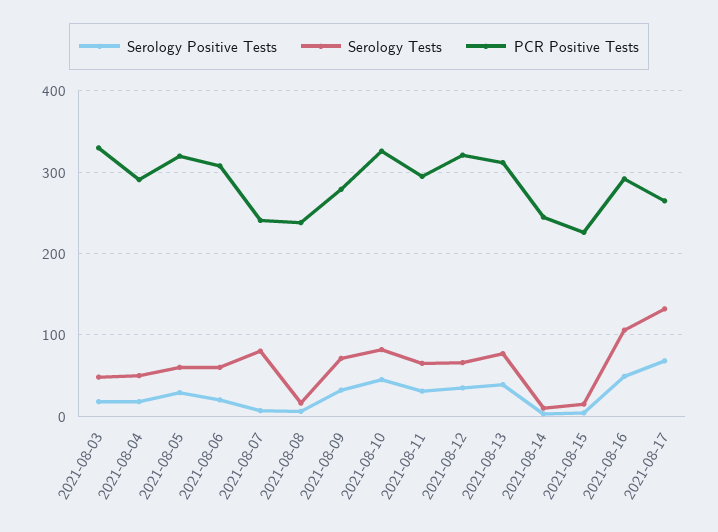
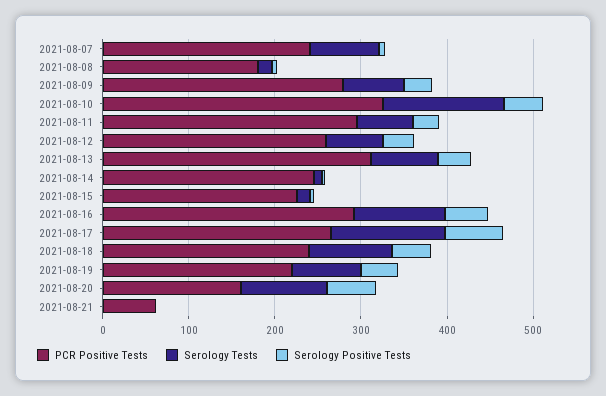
Serology Positive Tests, 2021-08-03: 20 -> none
Serology Tests, 2021-08-03: 50 -> none
PCR Positive Tests, 2021-08-03: 330 -> none
Serology Positive Tests, 2021-08-04: 20 -> none
Serology Tests, 2021-08-04: 50 -> none
PCR Positive Tests, 2021-08-04: 290 -> none
Serology Positive Tests, 2021-08-05: 30 -> none
Serology Tests, 2021-08-05: 60 -> none
PCR Positive Tests, 2021-08-05: 320 -> none
Serology Positive Tests, 2021-08-06: 20 -> none
Serology Tests, 2021-08-06: 60 -> none
PCR Positive Tests, 2021-08-06: 310 -> none
PCR Positive Tests, 2021-08-08: 240 -> 180
Serology Tests, 2021-08-10: 80 -> 140
PCR Positive Tests, 2021-08-12: 320 -> 260
PCR Positive Tests, 2021-08-18: none -> 240
Serology Tests, 2021-08-18: none -> 100
Serology Positive Tests, 2021-08-18: none -> 40
PCR Positive Tests, 2021-08-19: none -> 220
Serology Tests, 2021-08-19: none -> 80
Serology Positive Tests, 2021-08-19: none -> 40
PCR Positive Tests, 2021-08-20: none -> 160
Serology Tests, 2021-08-20: none -> 100
Serology Positive Tests, 2021-08-20: none -> 60
PCR Positive Tests, 2021-08-21: none -> 60
Serology Tests, 2021-08-21: none -> 0
Serology Positive Tests, 2021-08-21: none -> 0

